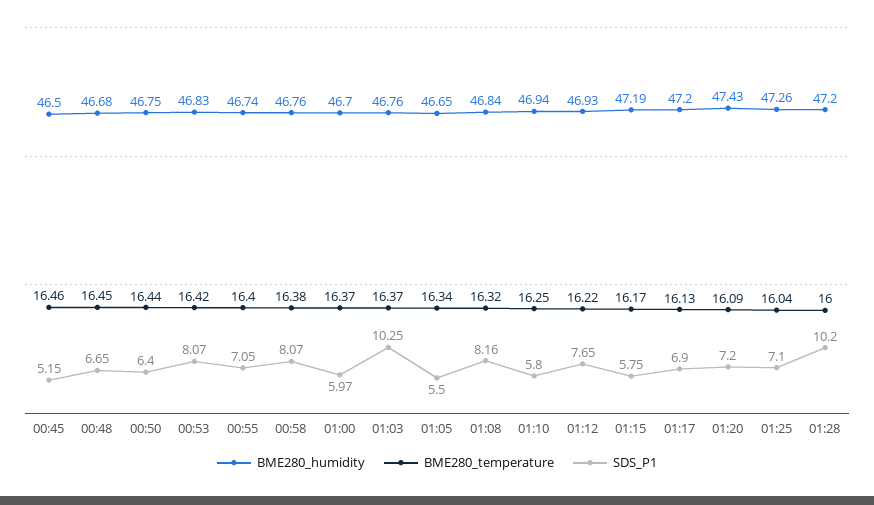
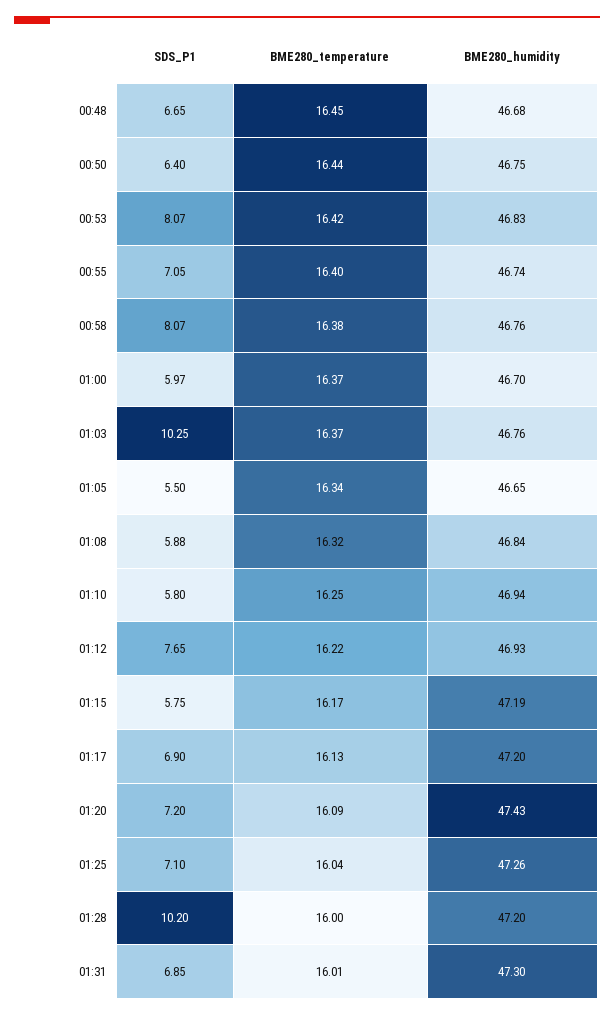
BME280_humidity, 00:45: 46.5 -> none
BME280_temperature, 00:45: 16.46 -> none
SDS_P1, 00:45: 5.15 -> none
SDS_P1, 01:08: 8.16 -> 5.88
SDS_P1, 01:31: none -> 6.85
BME280_temperature, 01:31: none -> 16.01
BME280_humidity, 01:31: none -> 47.3

